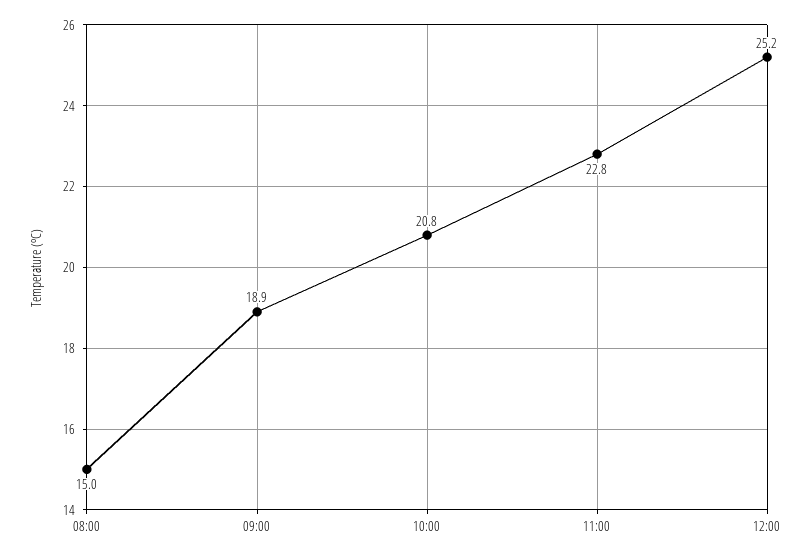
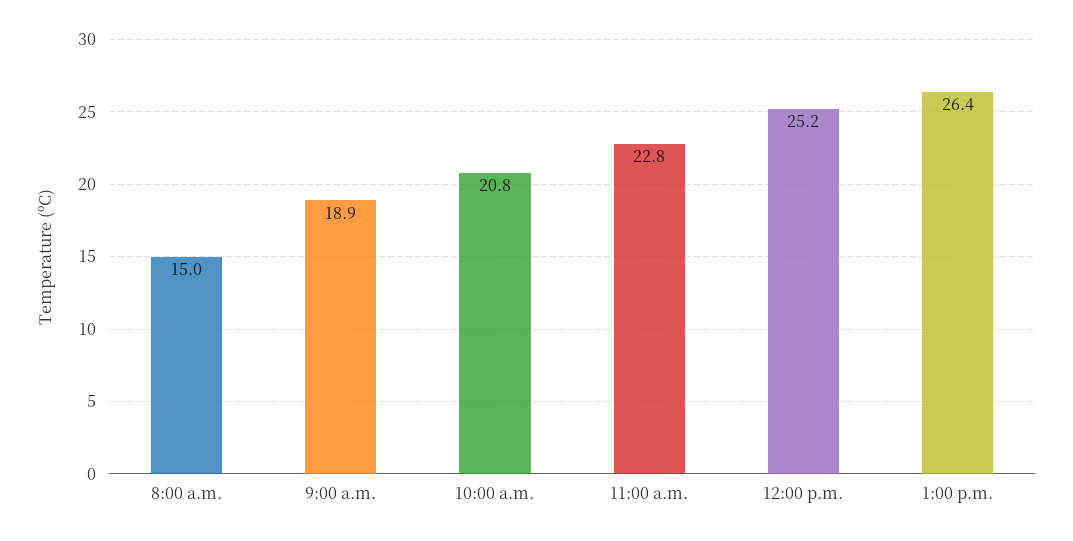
1:00 p.m.: none -> 26.4

